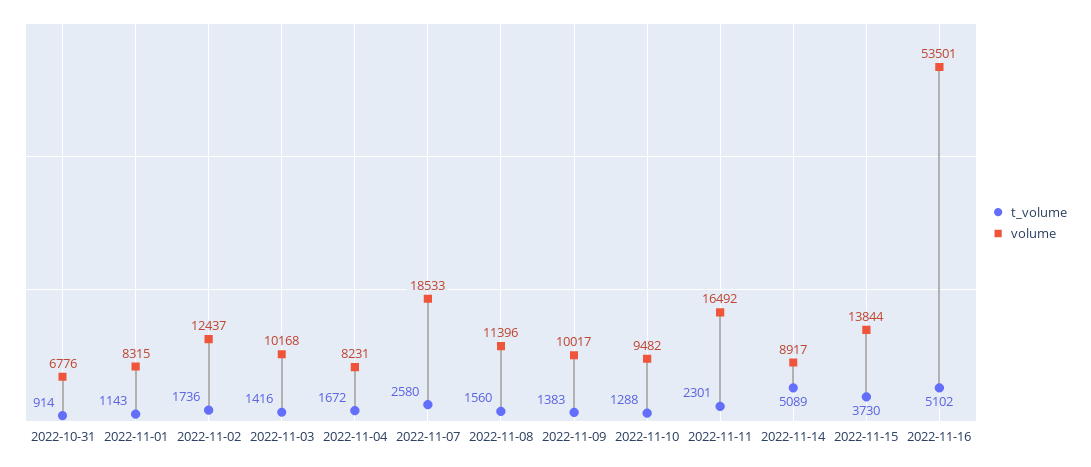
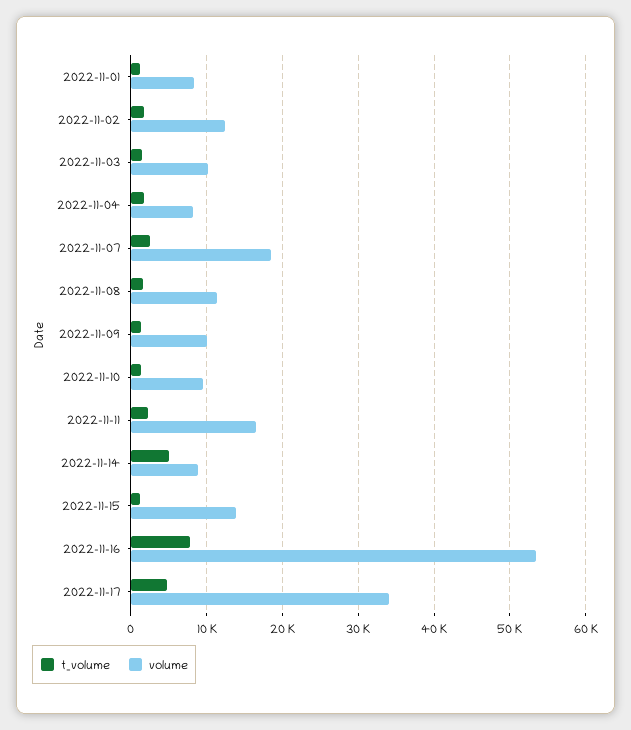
t_volume, 2022-10-31: 914 -> none
volume, 2022-10-31: 6776 -> none
t_volume, 2022-11-15: 3730 -> 1000
t_volume, 2022-11-16: 5102 -> 8000
t_volume, 2022-11-17: none -> 5000
volume, 2022-11-17: none -> 34000

